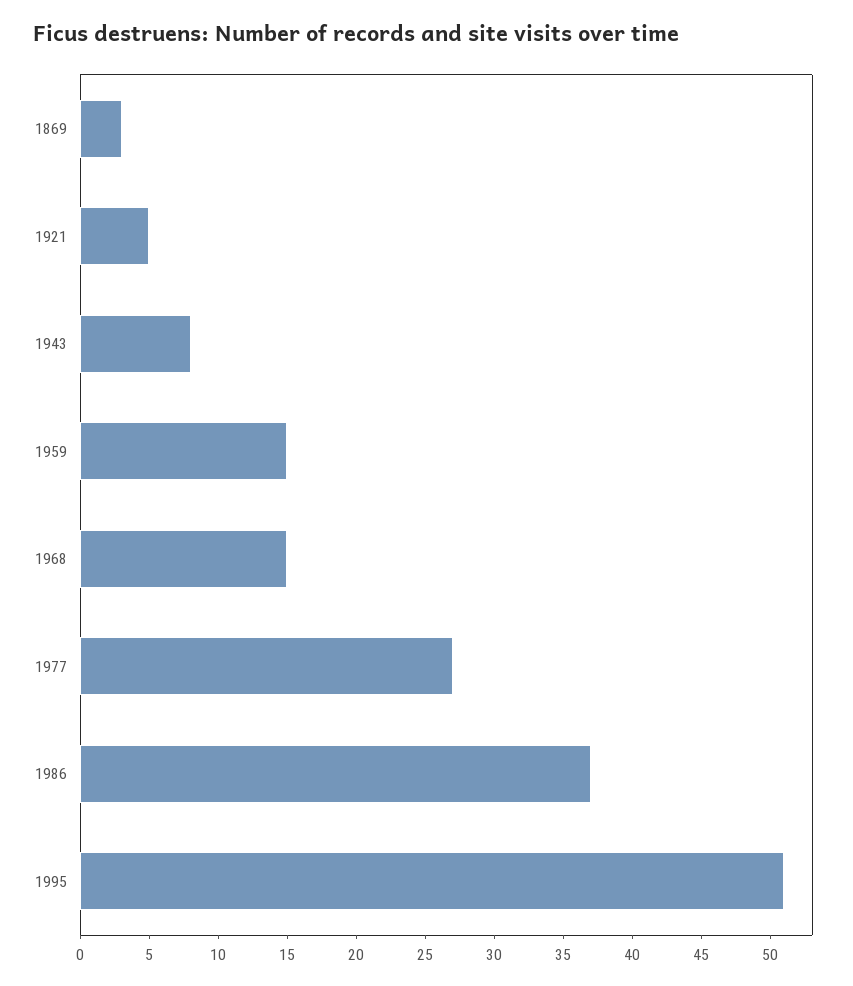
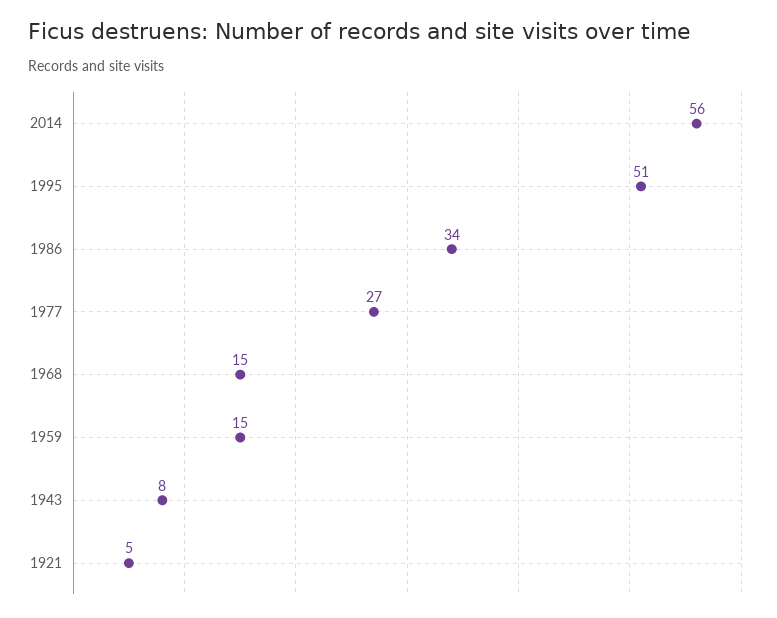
1869: 3 -> none
1986: 37 -> 34
2014: none -> 56

